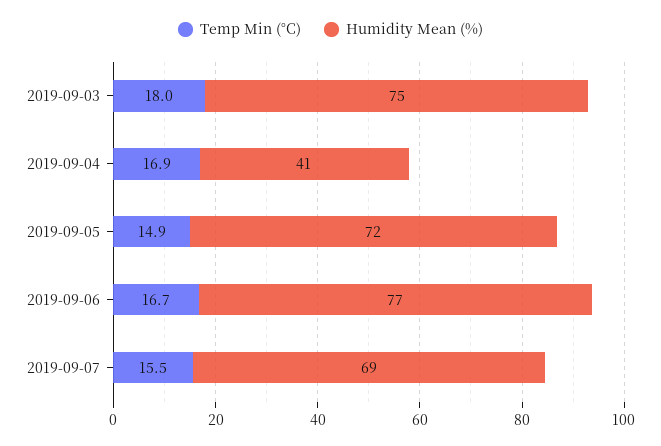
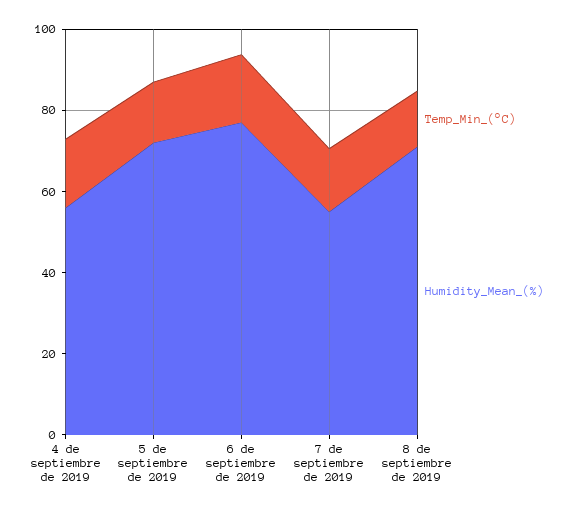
Temp Min (°C), 2019-09-03: 18 -> none
Humidity Mean (%), 2019-09-03: 75 -> none
Humidity Mean (%), 2019-09-04: 41 -> 55
Humidity Mean (%), 2019-09-07: 69 -> 55
Temp Min (°C), 8 de septiembre de 2019: none -> 15
Humidity Mean (%), 8 de septiembre de 2019: none -> 70

